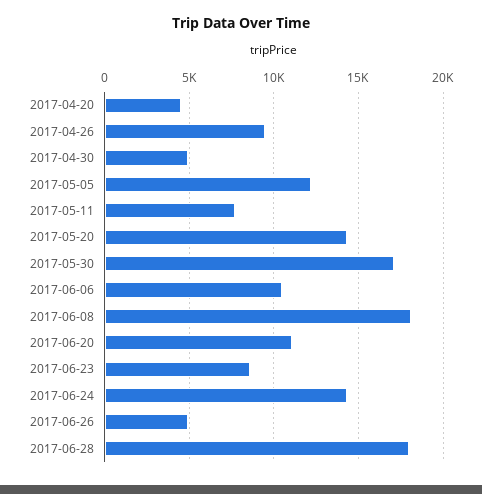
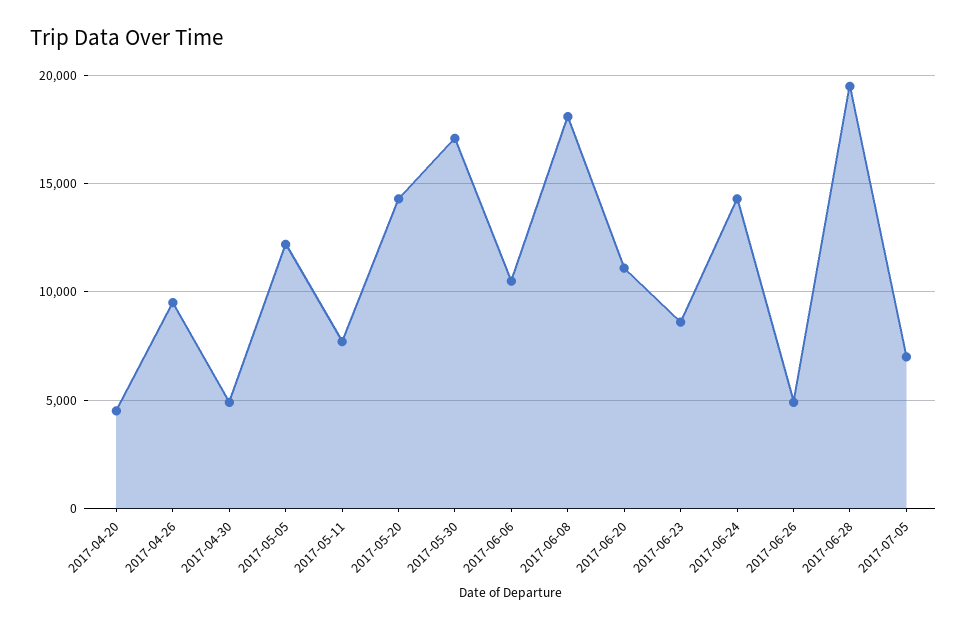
2017-06-28: 18000 -> 19500
2017-07-05: none -> 7000

